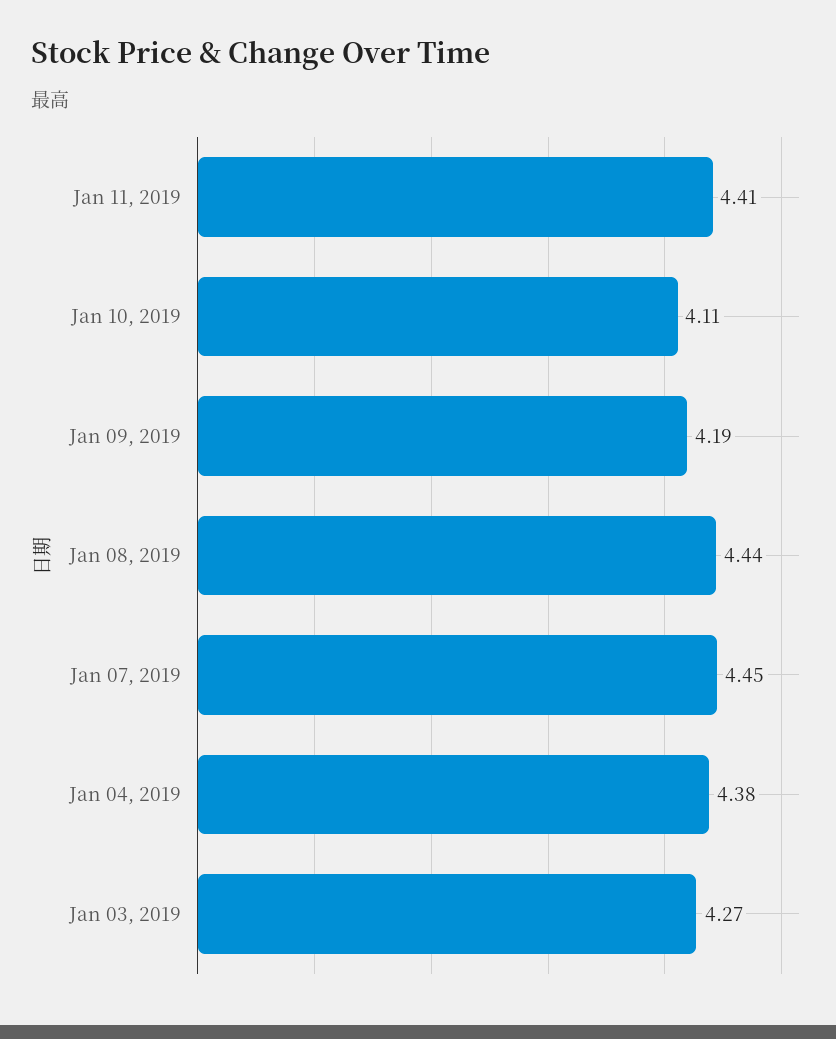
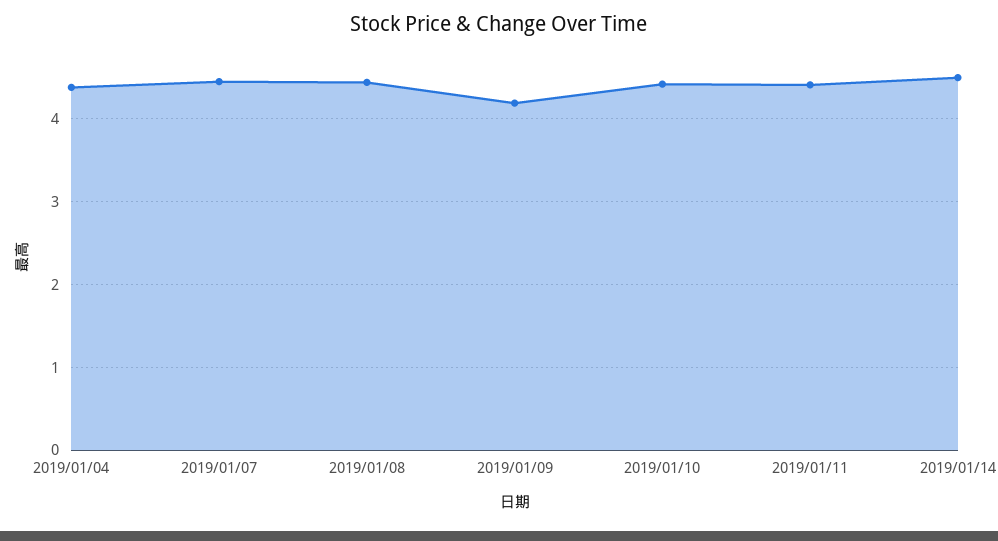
Jan 10, 2019: 4.11 -> 4.4
Jan 03, 2019: 4.27 -> none
2019/01/14: none -> 4.5

